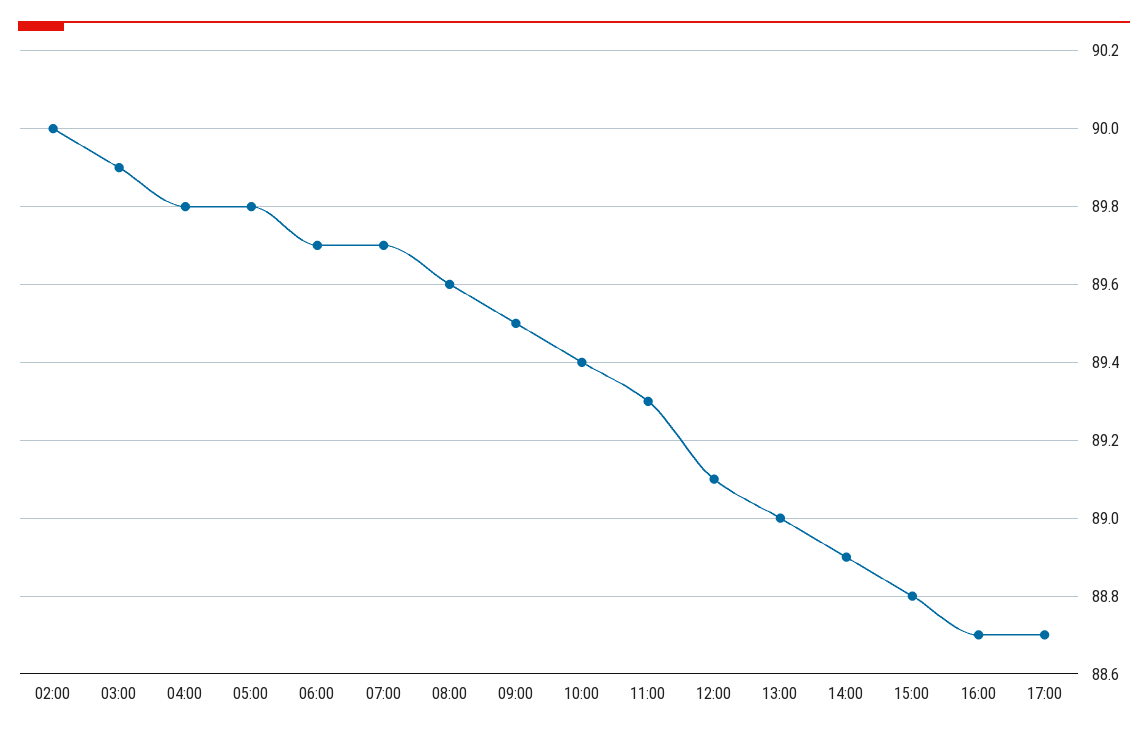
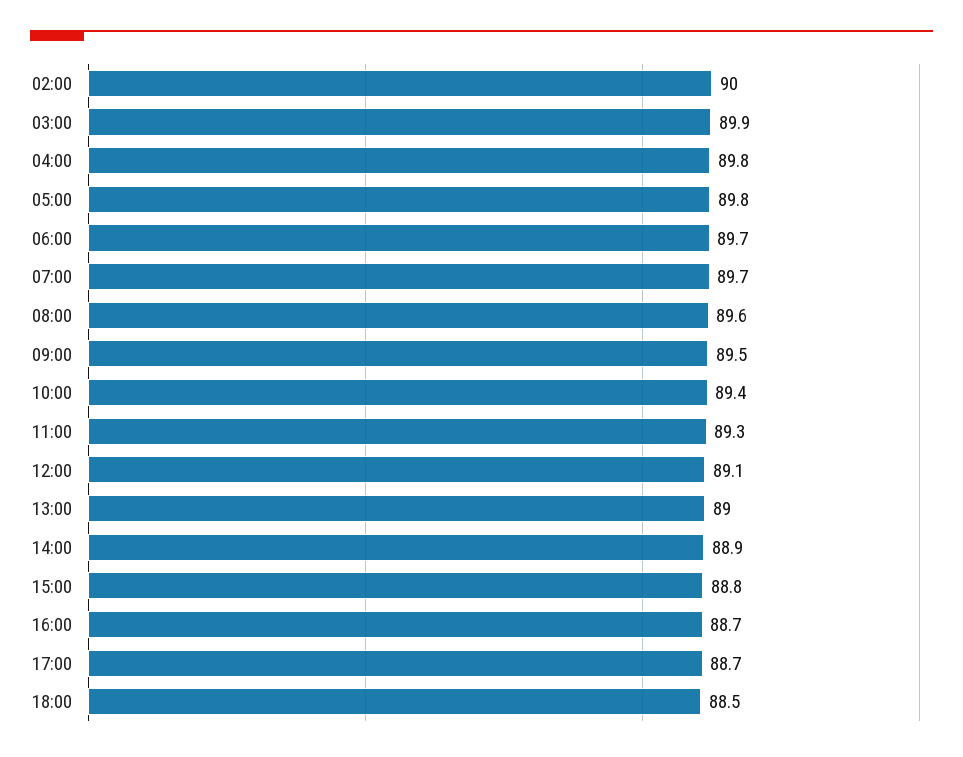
18:00: none -> 88.5

